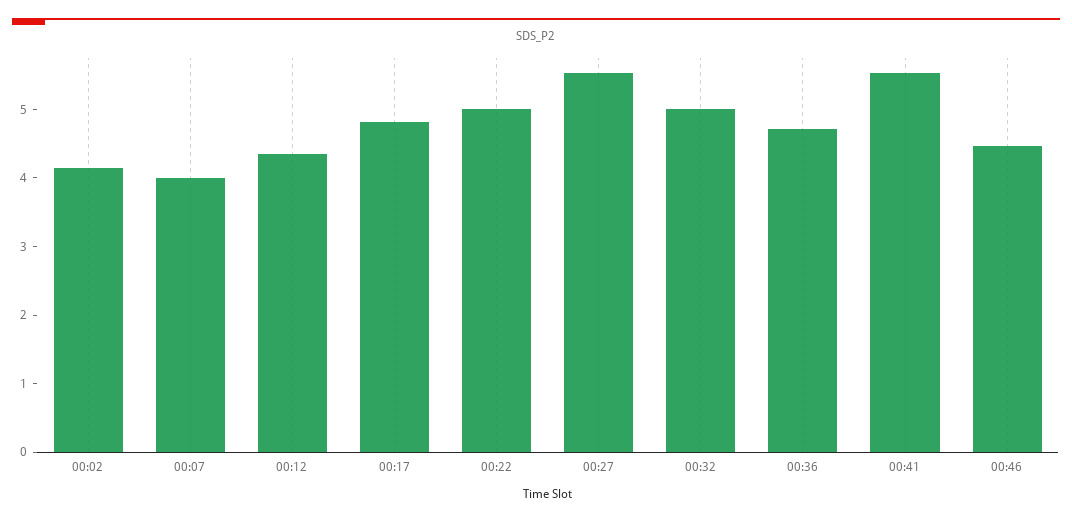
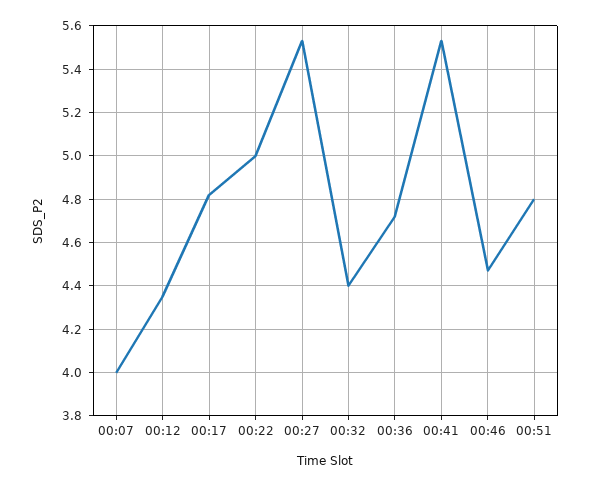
00:02: 4.2 -> none
00:32: 5 -> 4.4
00:51: none -> 4.8

